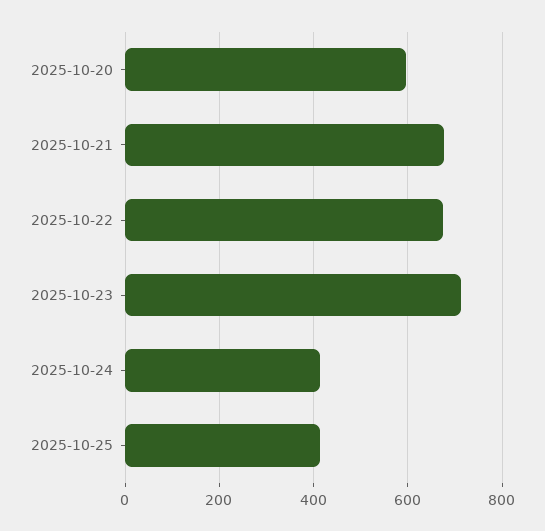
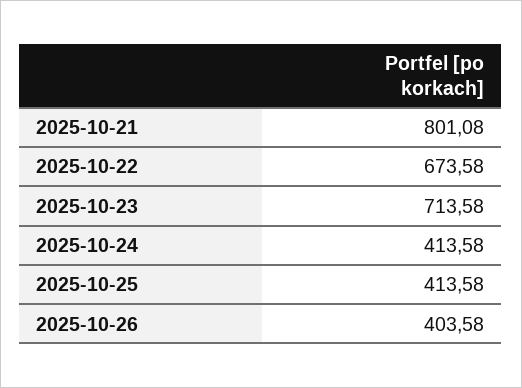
2025-10-20: 600 -> none
2025-10-21: 680 -> 801.08
2025-10-26: none -> 403.58

